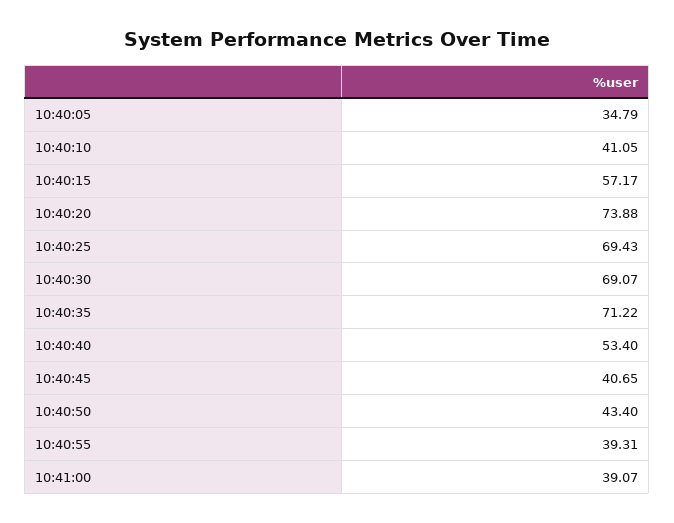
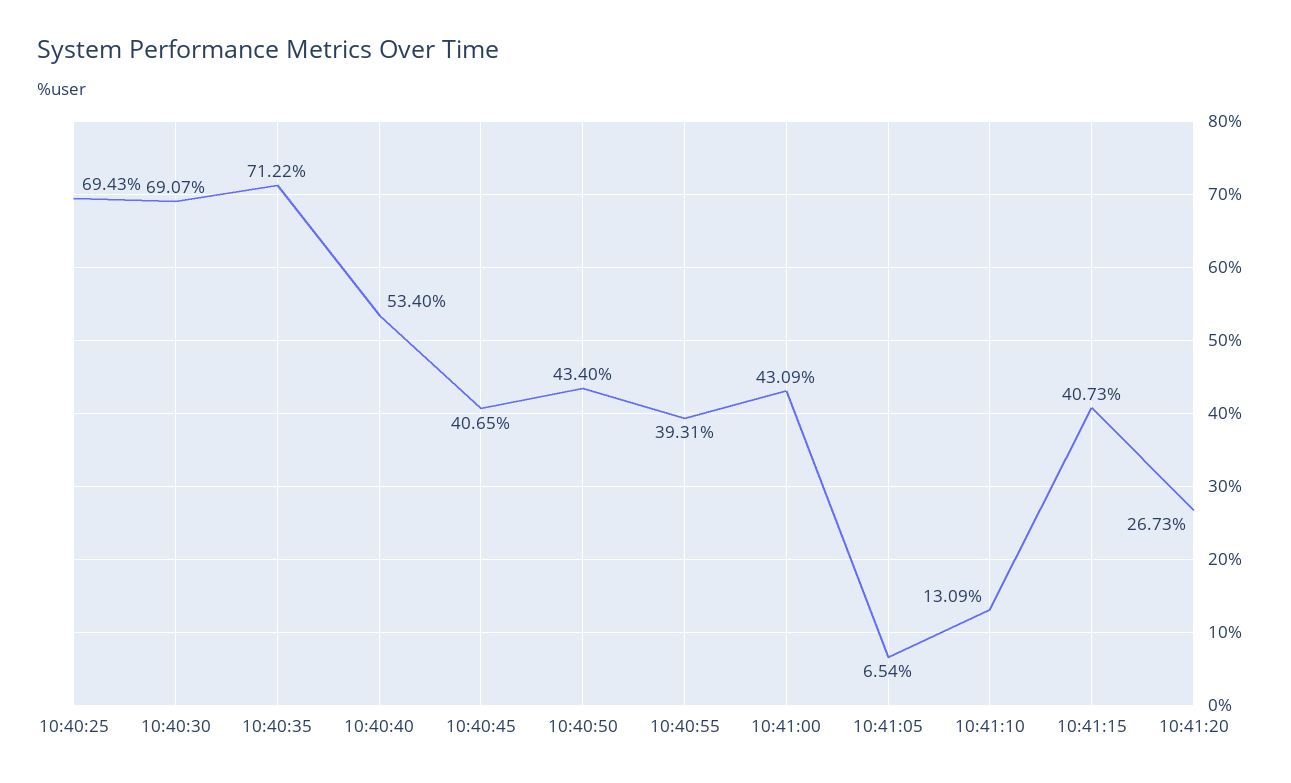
10:40:05: 34.79 -> none
10:40:10: 41.05 -> none
10:40:15: 57.17 -> none
10:40:20: 73.88 -> none
10:41:00: 39.07 -> 43.09
10:41:05: none -> 6.54
10:41:10: none -> 13.09
10:41:15: none -> 40.73
10:41:20: none -> 26.73

